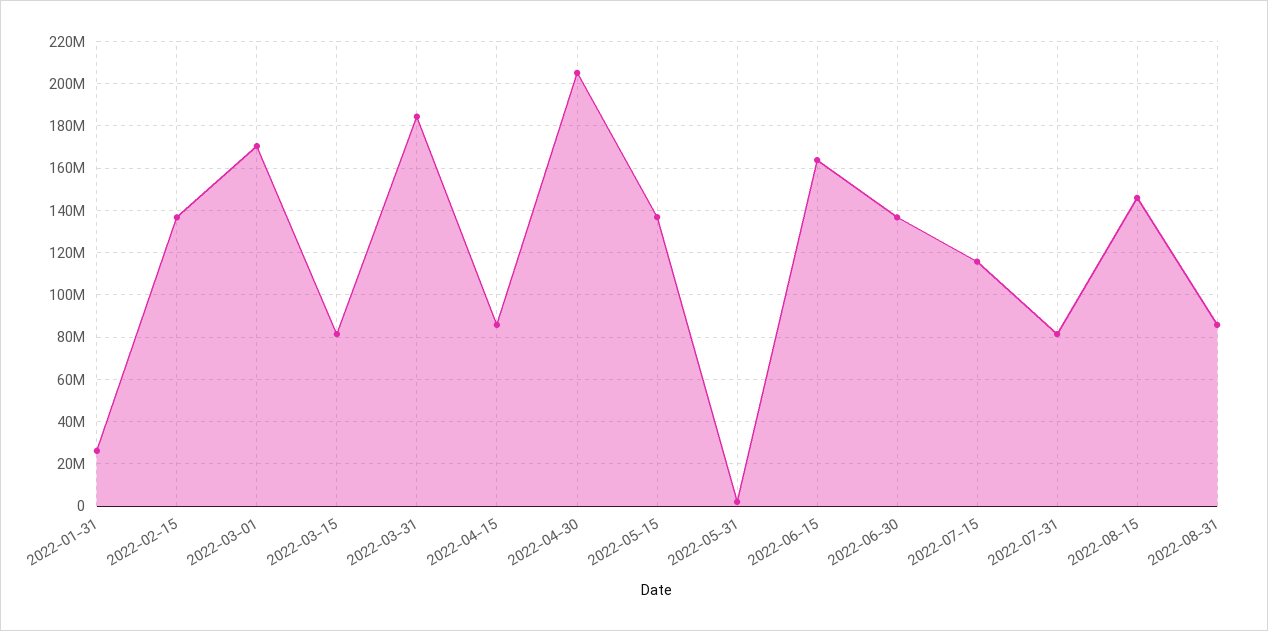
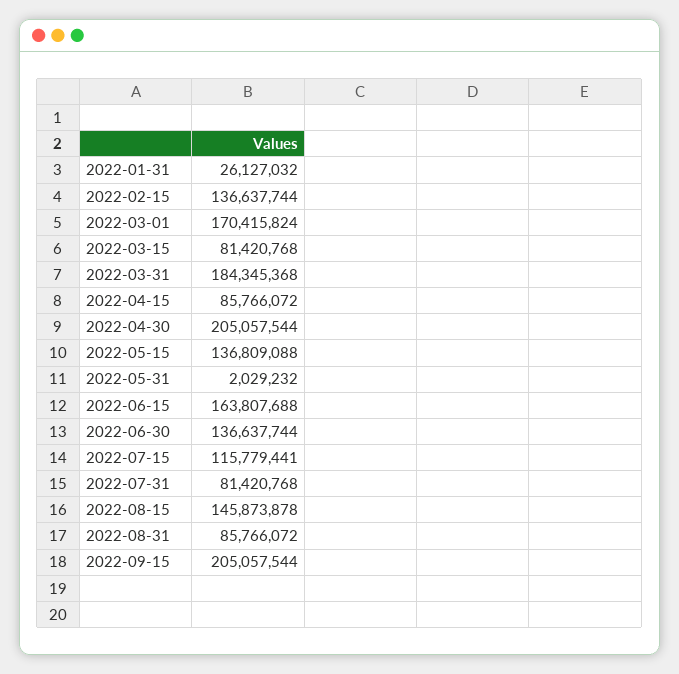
2022-09-15: none -> 205057544

